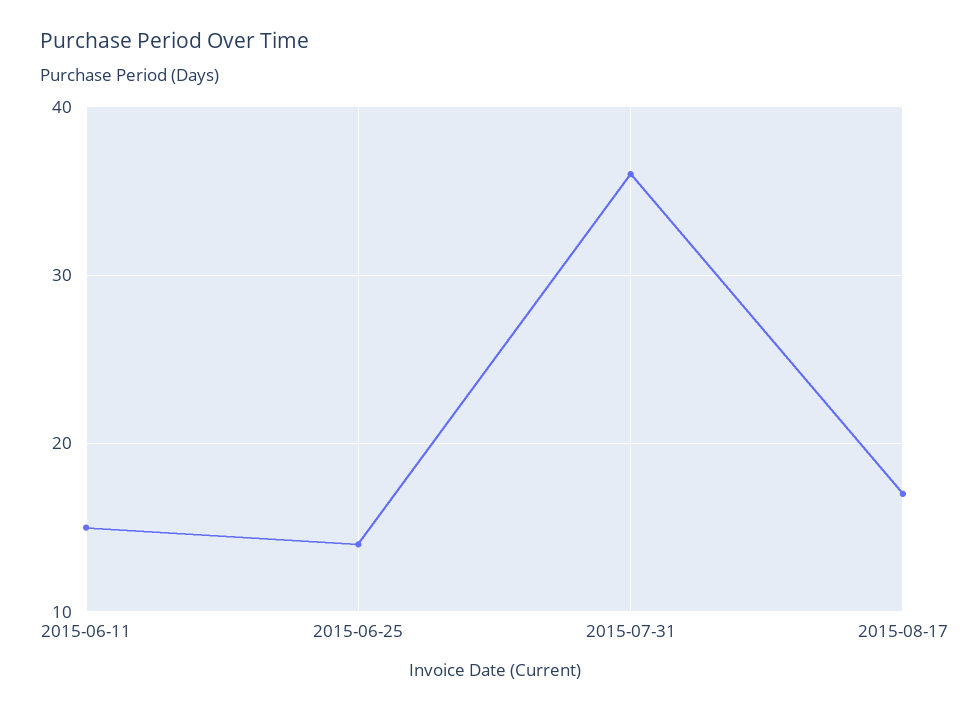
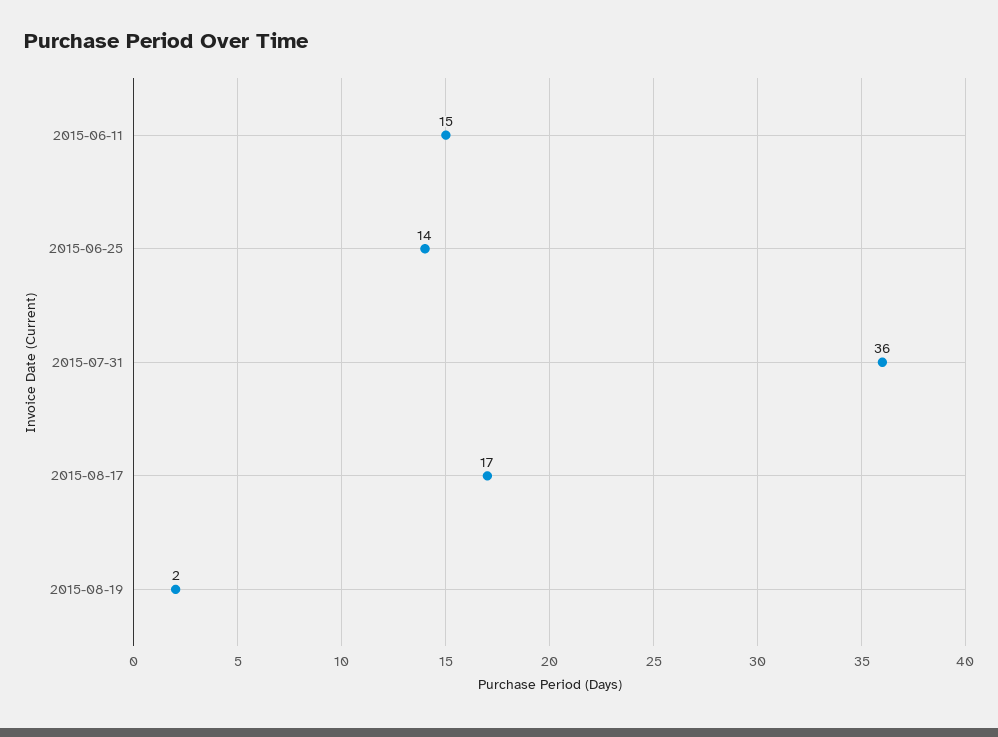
2015-08-19: none -> 2

